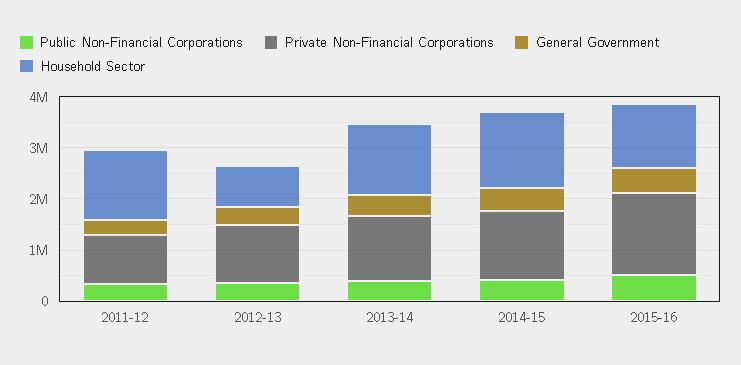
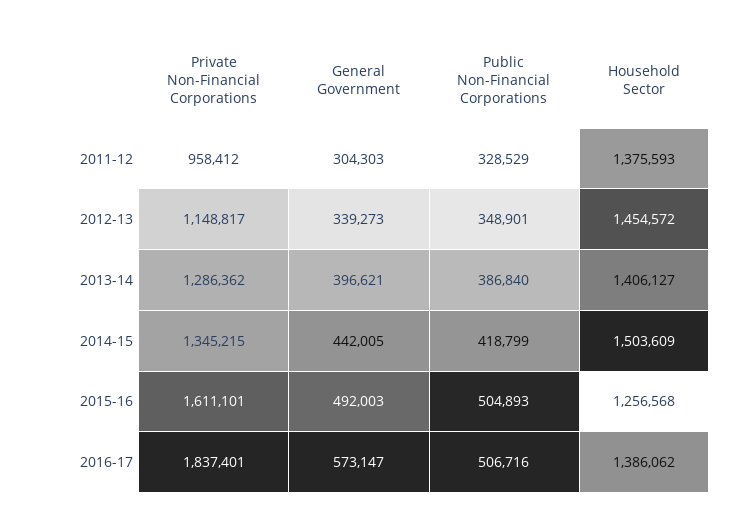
Household Sector, 2012-13: 800000 -> 1454572
Private Non-Financial Corporations, 2016-17: none -> 1837401
General Government, 2016-17: none -> 573147
Public Non-Financial Corporations, 2016-17: none -> 506716
Household Sector, 2016-17: none -> 1386062

